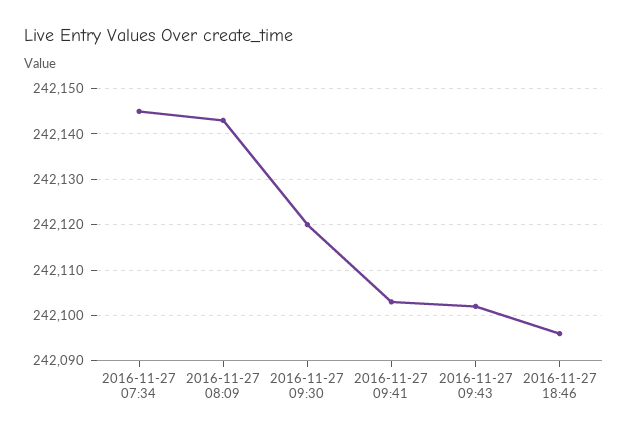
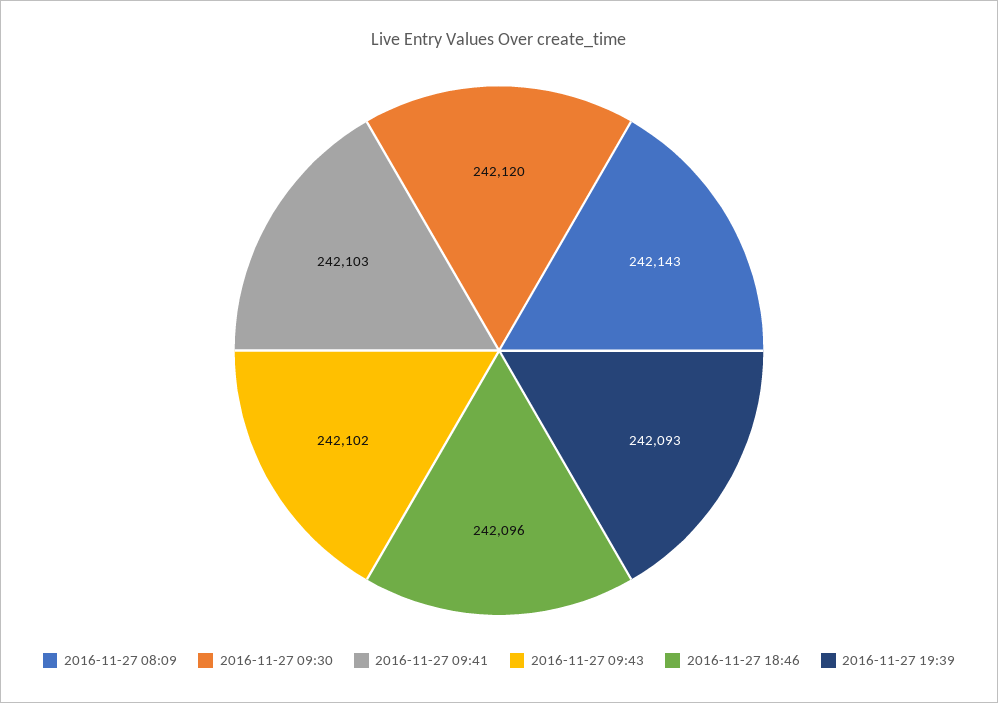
2016-11-27 07:34: 242145 -> none
2016-11-27 19:39: none -> 242093

